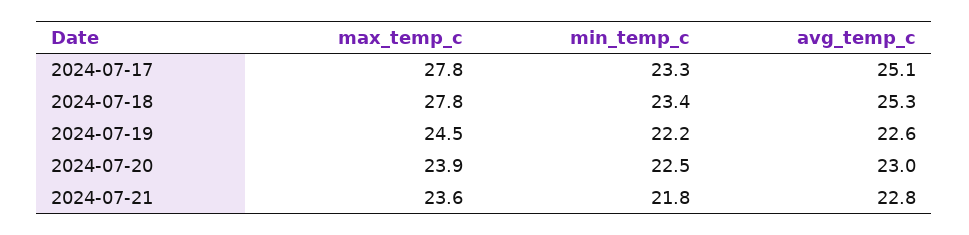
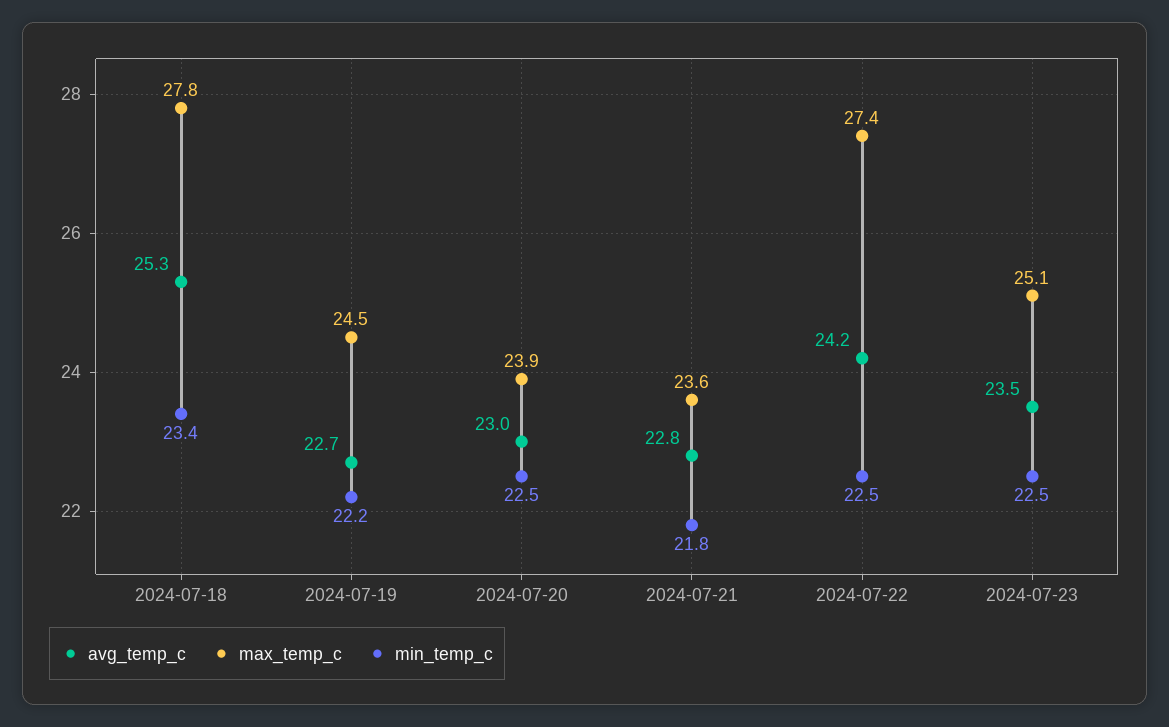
max_temp_c, 2024-07-17: 27.8 -> none
min_temp_c, 2024-07-17: 23.3 -> none
avg_temp_c, 2024-07-17: 25.1 -> none
avg_temp_c, 2024-07-19: 22.6 -> 22.7
avg_temp_c, 2024-07-22: none -> 24.2
max_temp_c, 2024-07-22: none -> 27.4
min_temp_c, 2024-07-22: none -> 22.5
avg_temp_c, 2024-07-23: none -> 23.5
max_temp_c, 2024-07-23: none -> 25.1
min_temp_c, 2024-07-23: none -> 22.5

